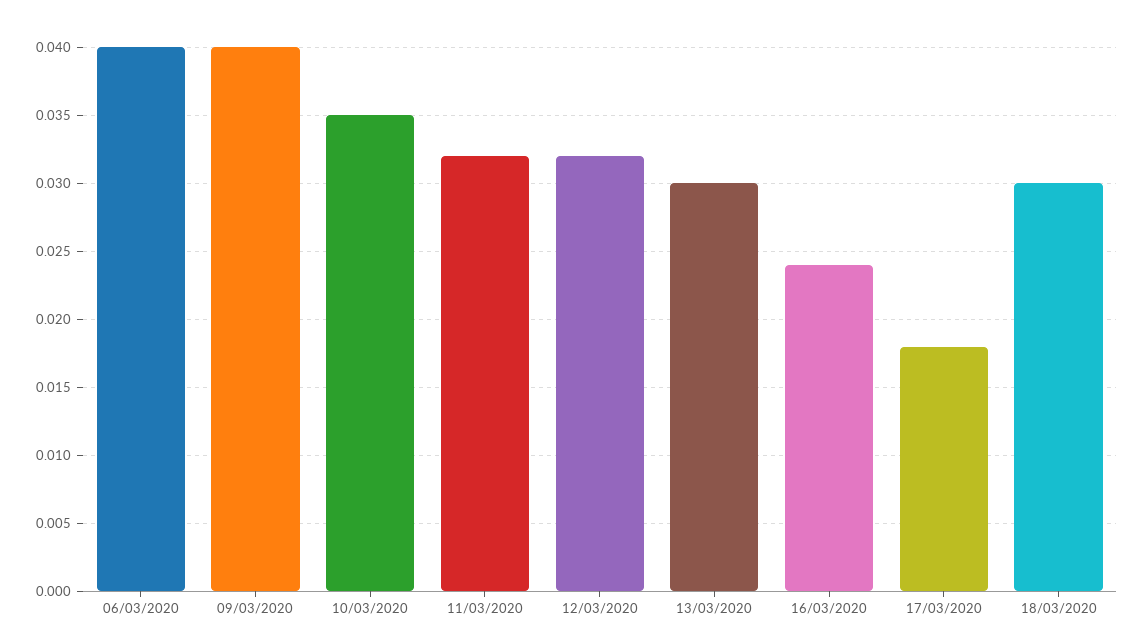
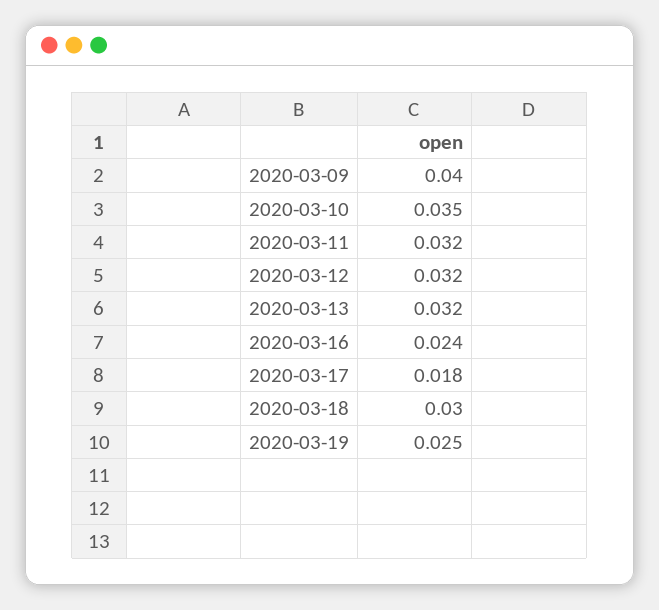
06/03/2020: 0.04 -> none
13/03/2020: 0.03 -> 0.032
2020-03-19: none -> 0.025

